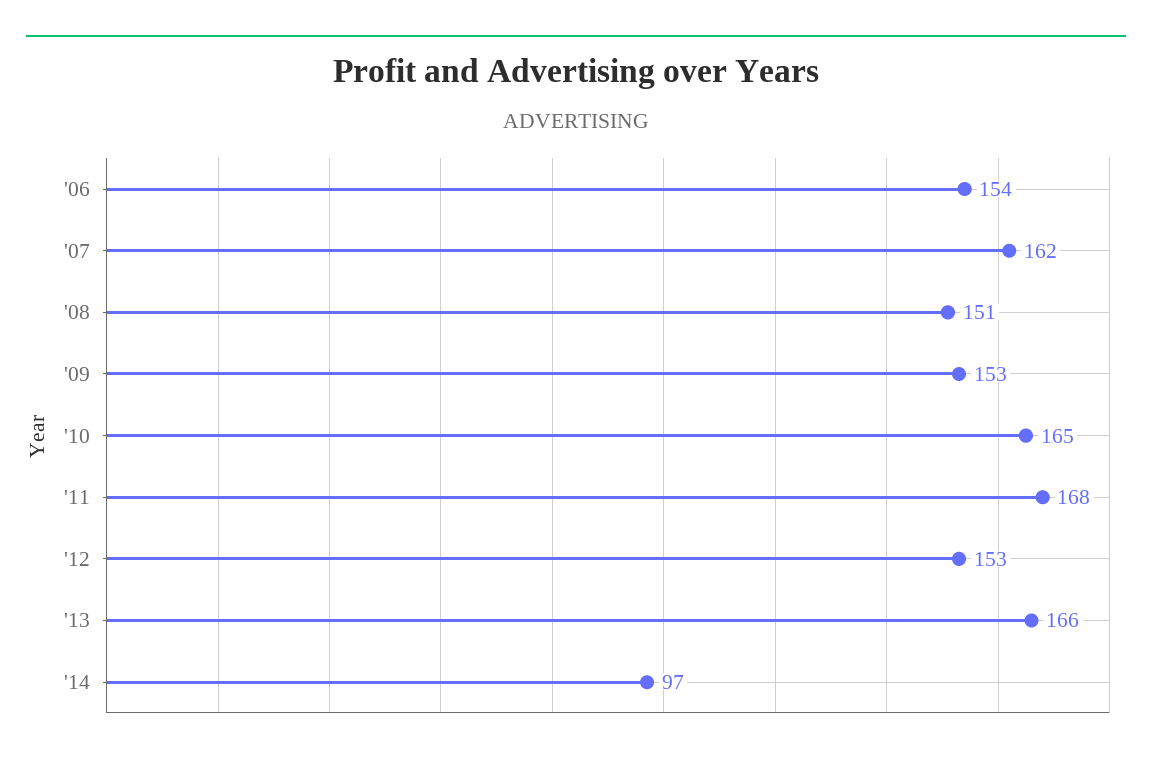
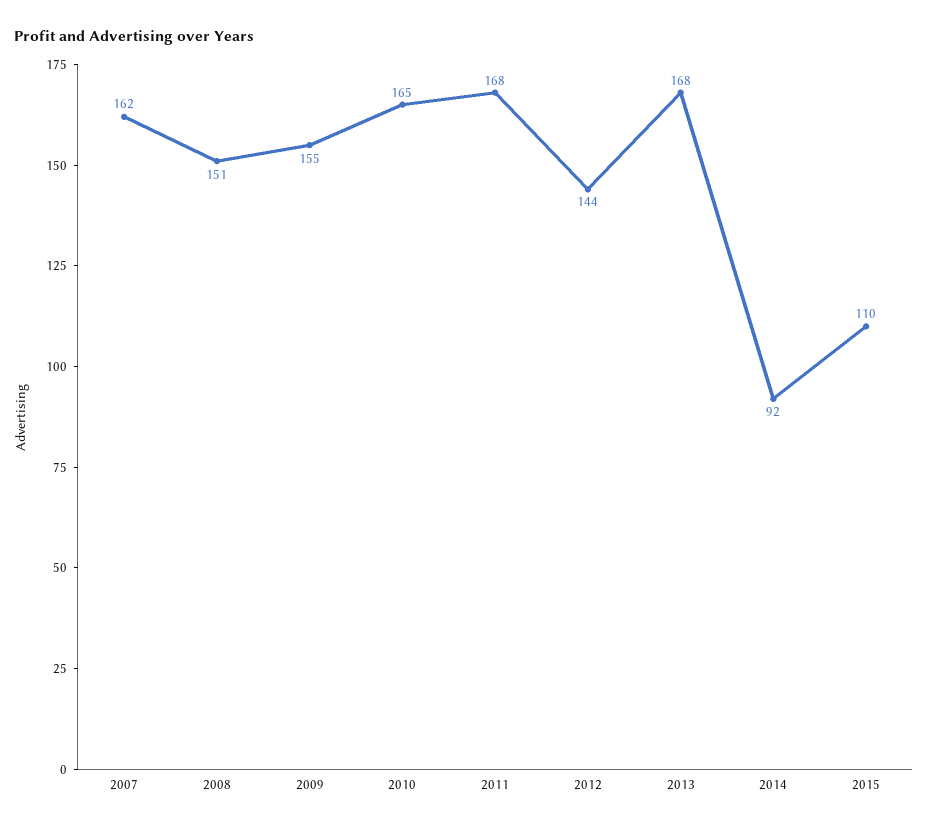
'06: 154 -> none
'09: 153 -> 155
'12: 153 -> 144
'13: 166 -> 168
'14: 97 -> 92
2015: none -> 110

